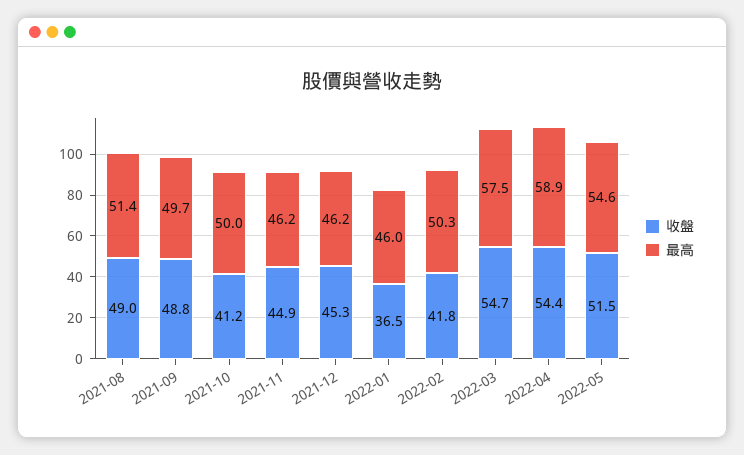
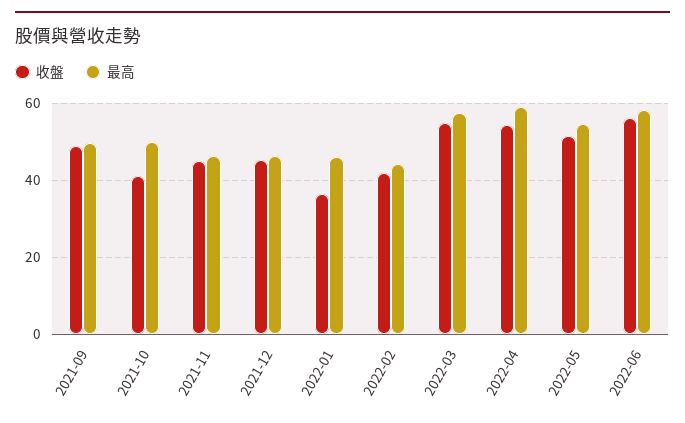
收盤, 2021-08: 49 -> none
最高, 2021-08: 51.4 -> none
最高, 2022-02: 50.3 -> 44
收盤, 2022-06: none -> 56
最高, 2022-06: none -> 58

